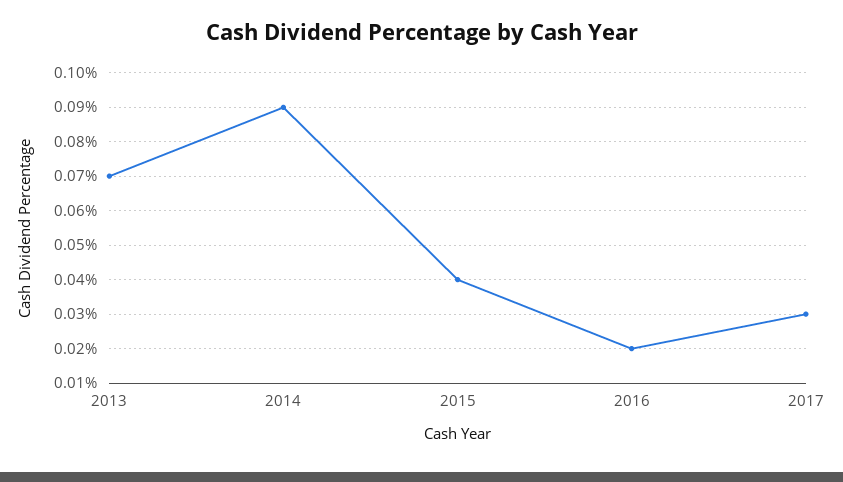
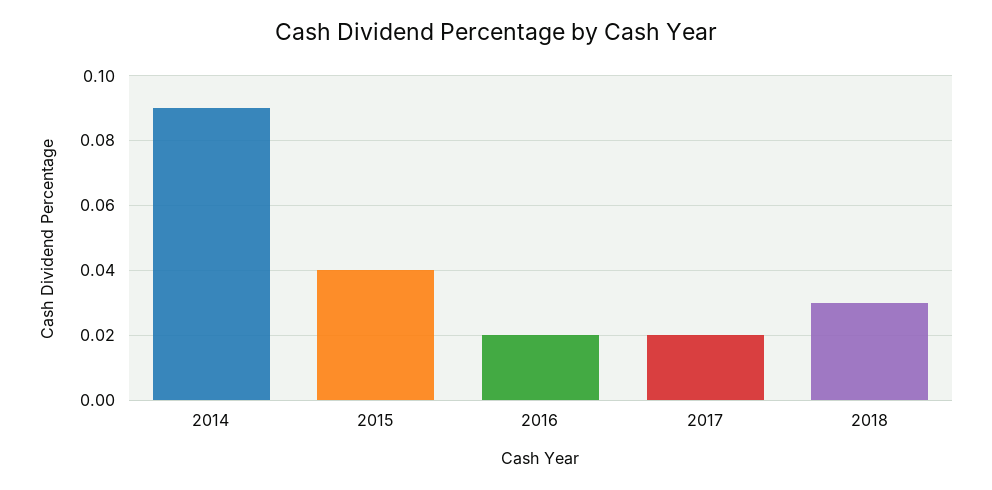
2013: 0.07 -> none
2017: 0.03 -> 0.02
2018: none -> 0.03

